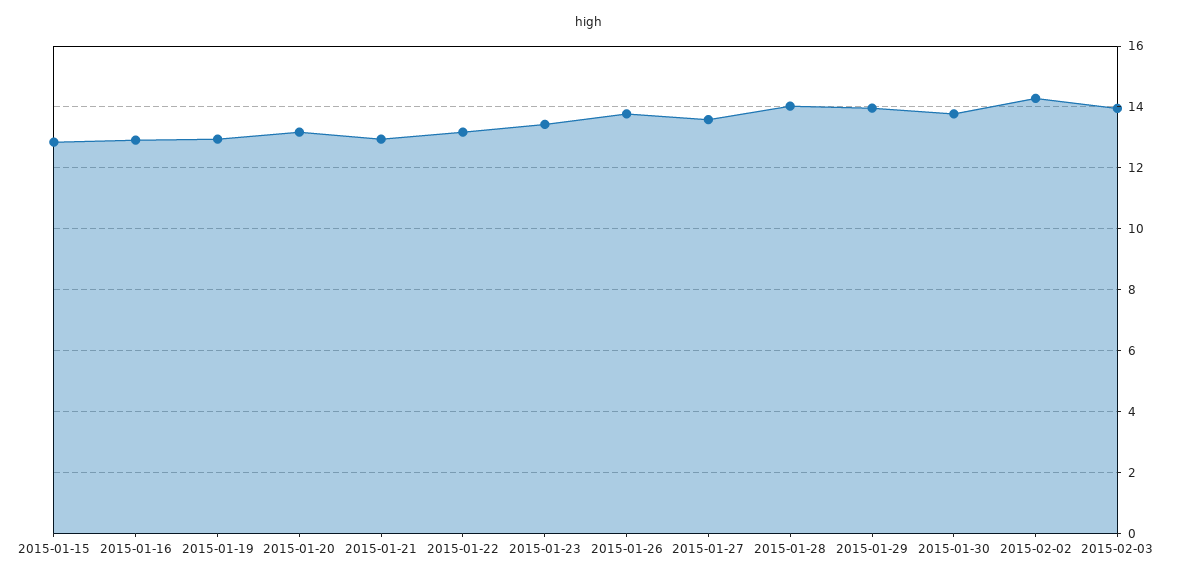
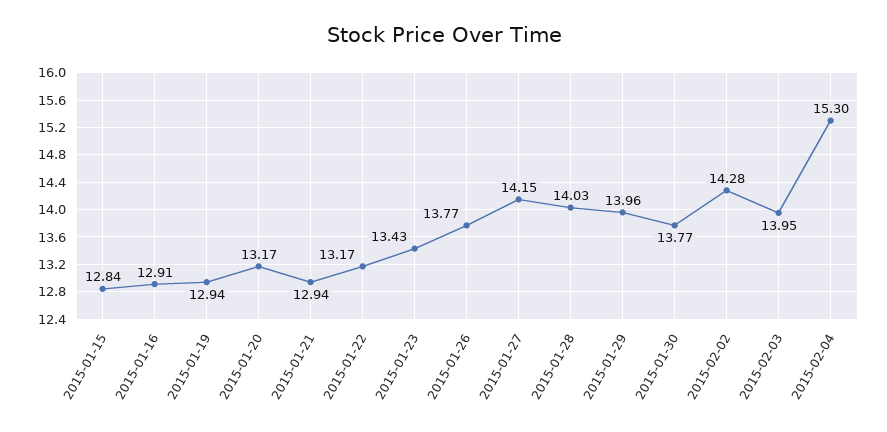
2015-01-27: 13.6 -> 14.15
2015-02-04: none -> 15.3

